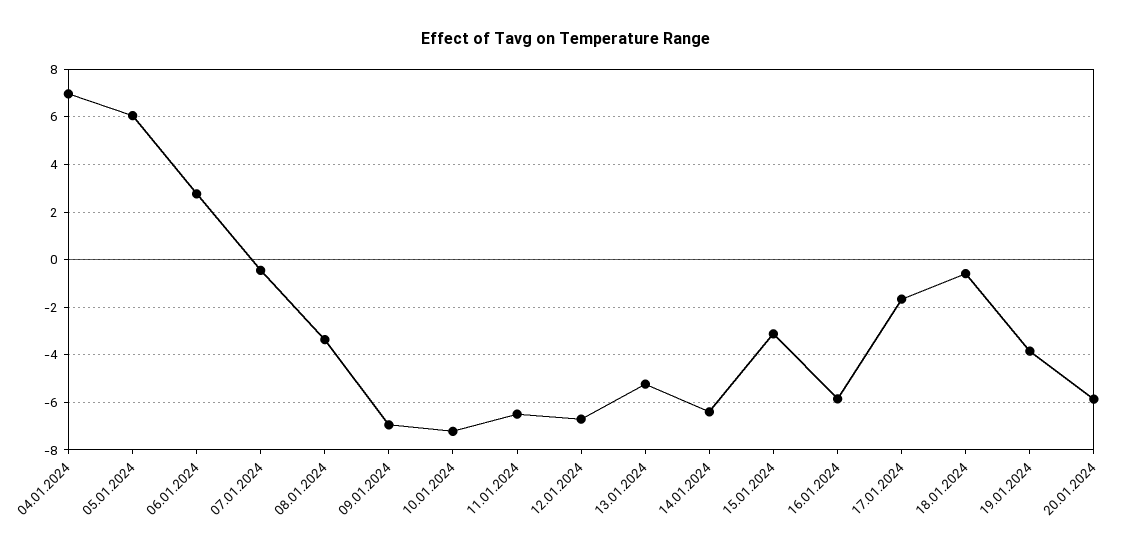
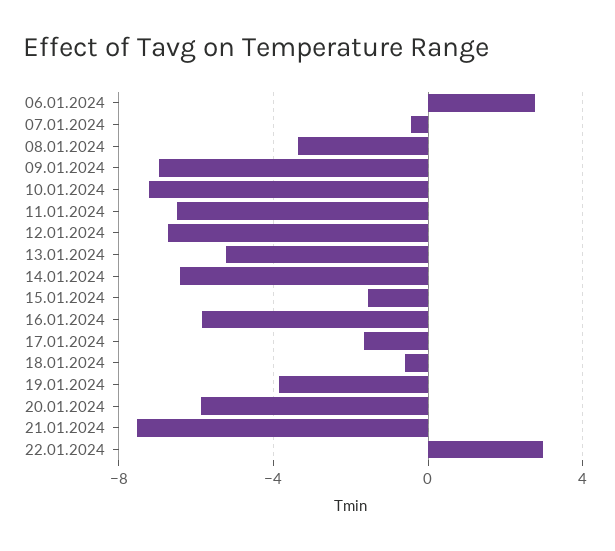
04.01.2024: 7 -> none
05.01.2024: 6 -> none
15.01.2024: -3 -> -1.5
21.01.2024: none -> -7.5
22.01.2024: none -> 3

